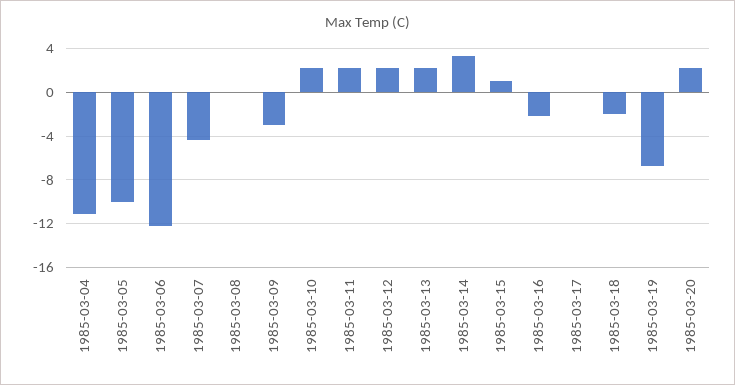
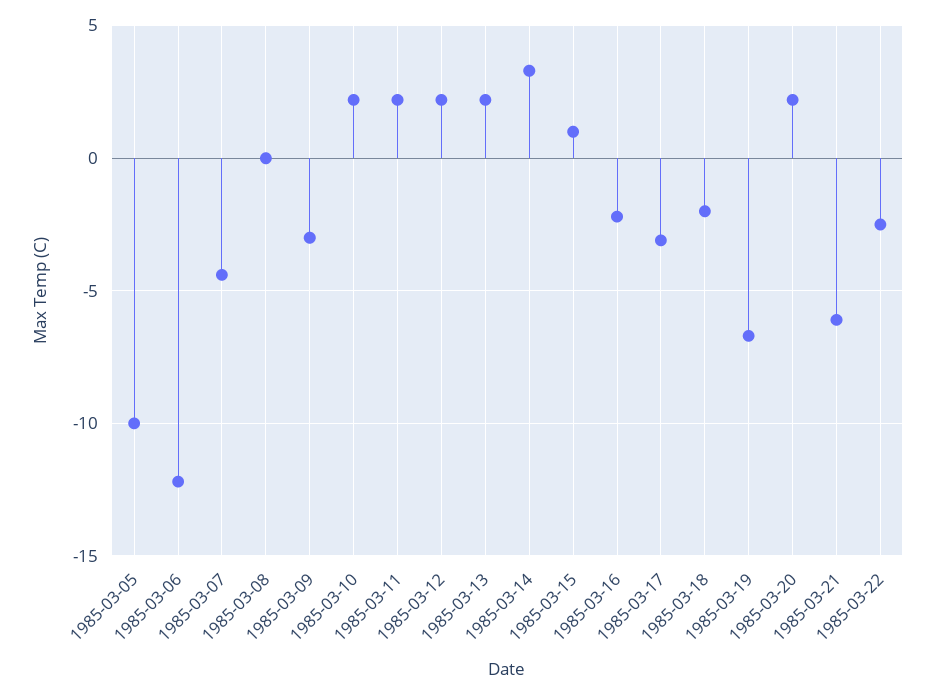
1985-03-04: -11 -> none
1985-03-17: 0 -> -3
1985-03-21: none -> -6
1985-03-22: none -> -2.5

